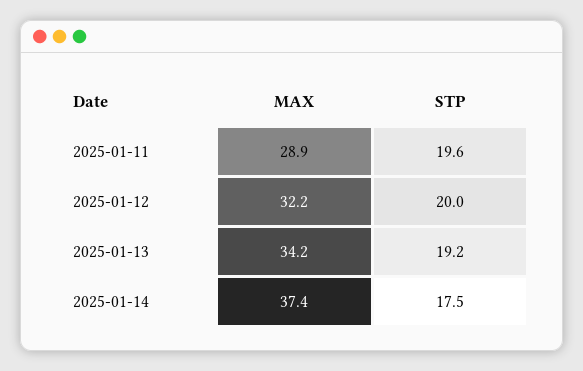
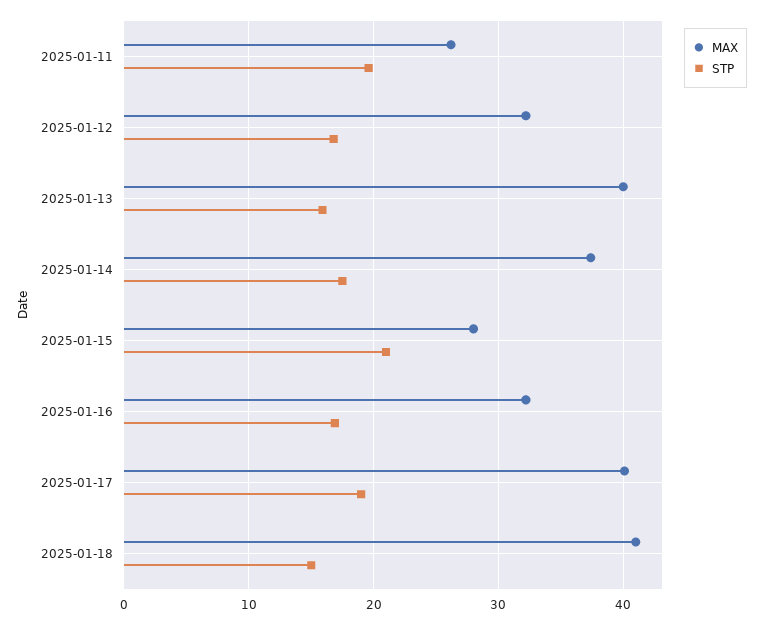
MAX, 2025-01-11: 28.9 -> 26
STP, 2025-01-12: 20 -> 17
MAX, 2025-01-13: 34.2 -> 40
STP, 2025-01-13: 19.2 -> 16
MAX, 2025-01-15: none -> 28
STP, 2025-01-15: none -> 21
MAX, 2025-01-16: none -> 32
STP, 2025-01-16: none -> 17
MAX, 2025-01-17: none -> 40
STP, 2025-01-17: none -> 19
MAX, 2025-01-18: none -> 41
STP, 2025-01-18: none -> 15

